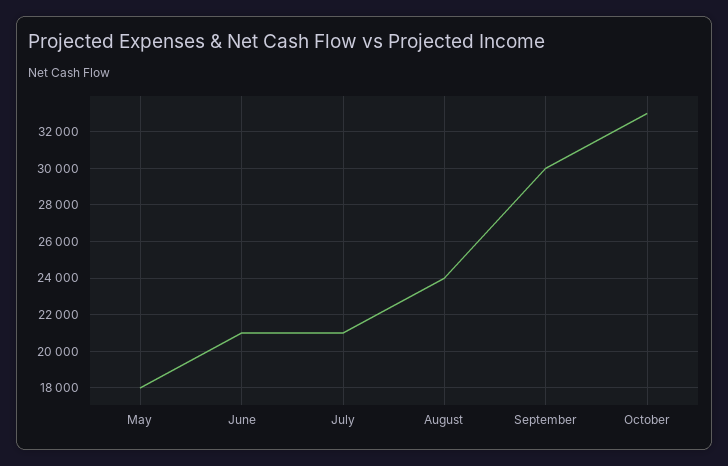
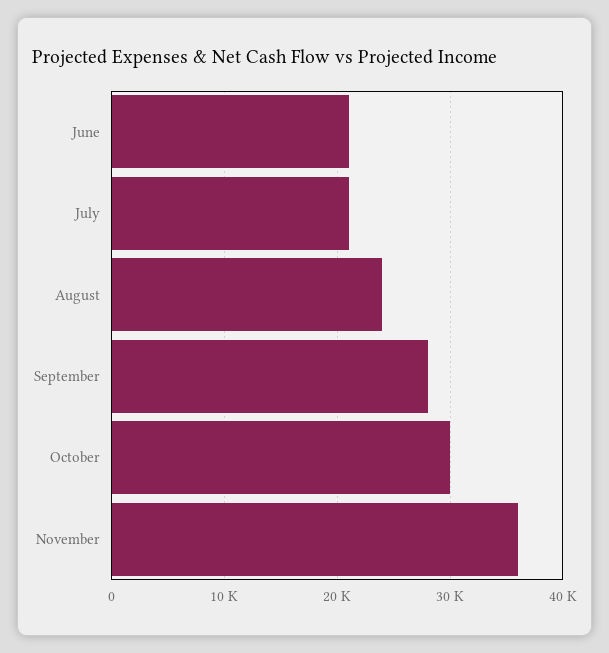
May: 18000 -> none
September: 30000 -> 28000
October: 33000 -> 30000
November: none -> 36000

